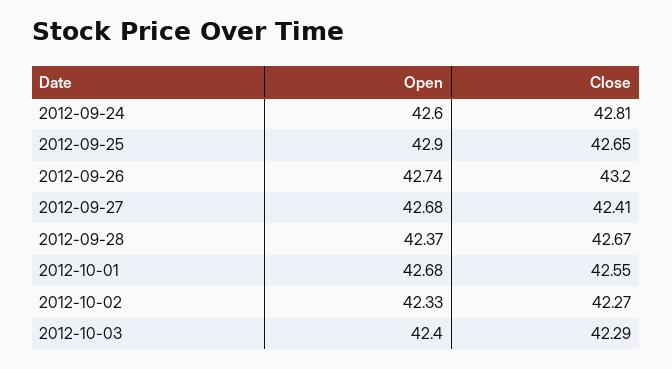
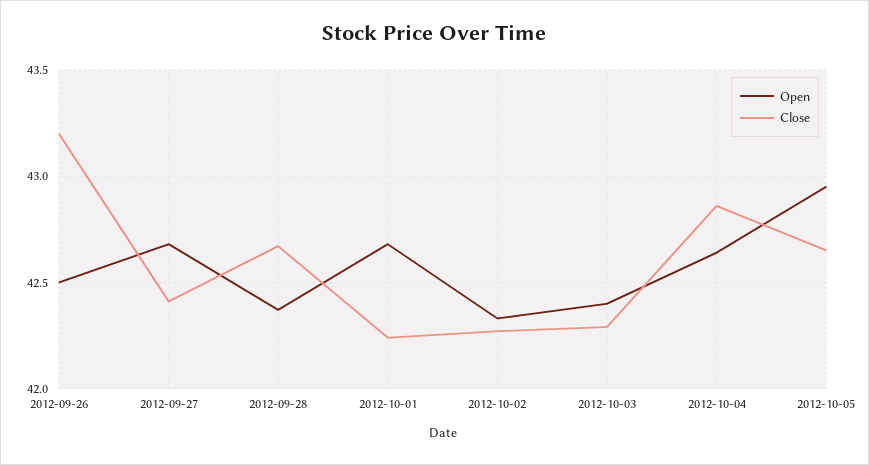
Open, 2012-09-24: 42.6 -> none
Close, 2012-09-24: 42.81 -> none
Open, 2012-09-25: 42.9 -> none
Close, 2012-09-25: 42.65 -> none
Open, 2012-09-26: 42.74 -> 42.5
Close, 2012-10-01: 42.55 -> 42.25
Open, 2012-10-04: none -> 42.65
Close, 2012-10-04: none -> 42.85
Open, 2012-10-05: none -> 42.95
Close, 2012-10-05: none -> 42.65

